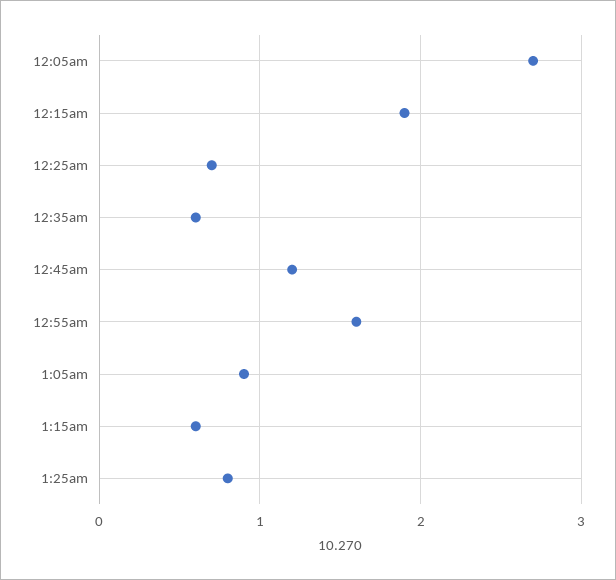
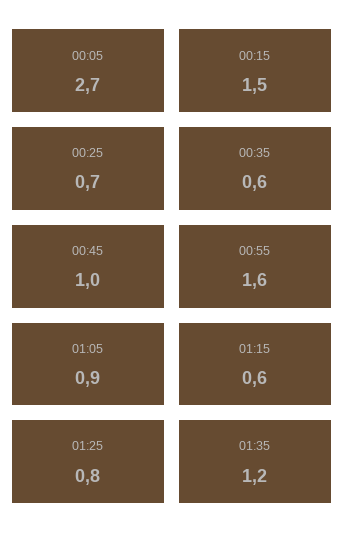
12:15am: 1.9 -> 1.5
12:45am: 1.2 -> 1
01:35: none -> 1.2

